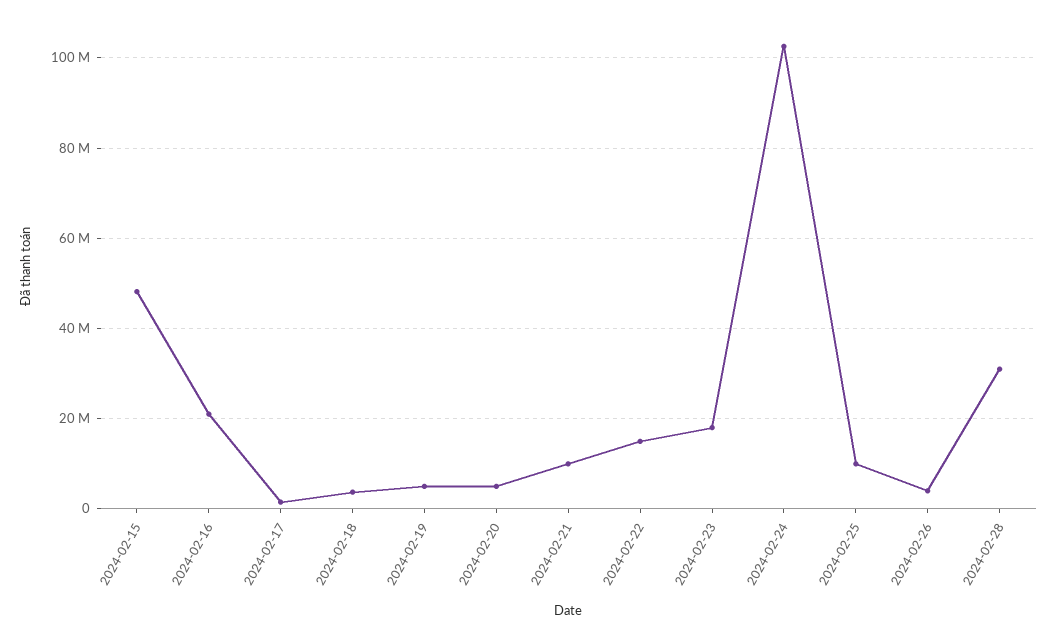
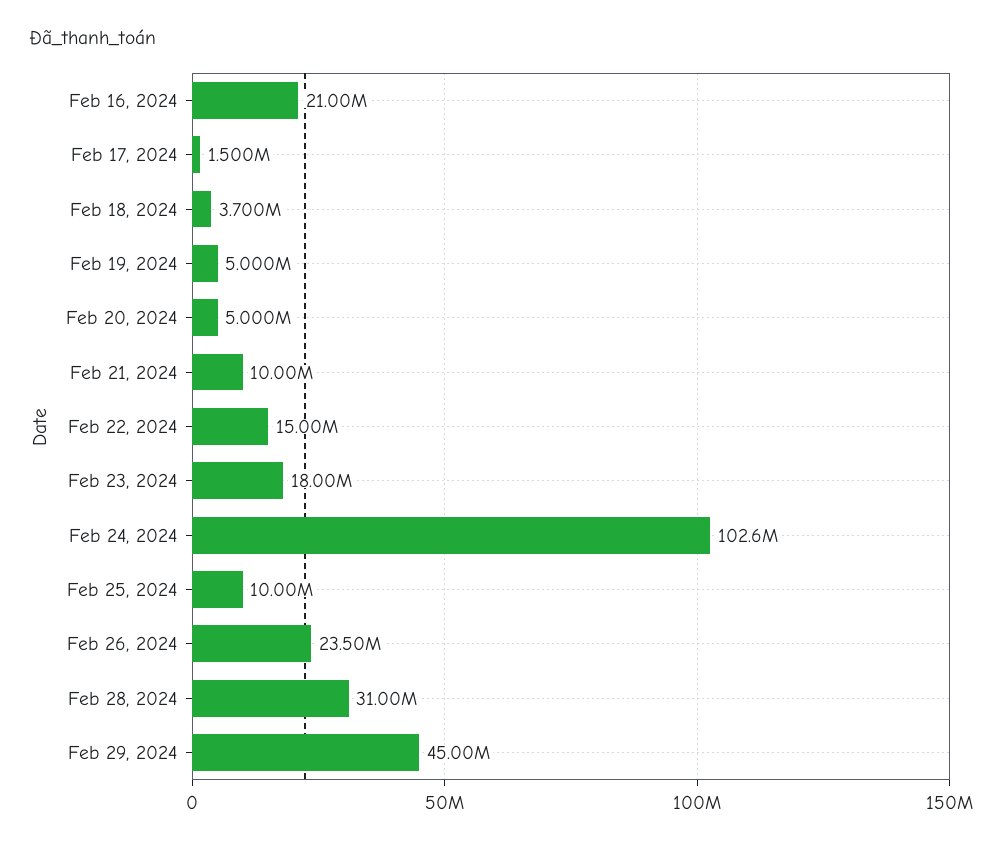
2024-02-15: 48000000 -> none
2024-02-26: 4000000 -> 23500000
Feb 29, 2024: none -> 45000000

